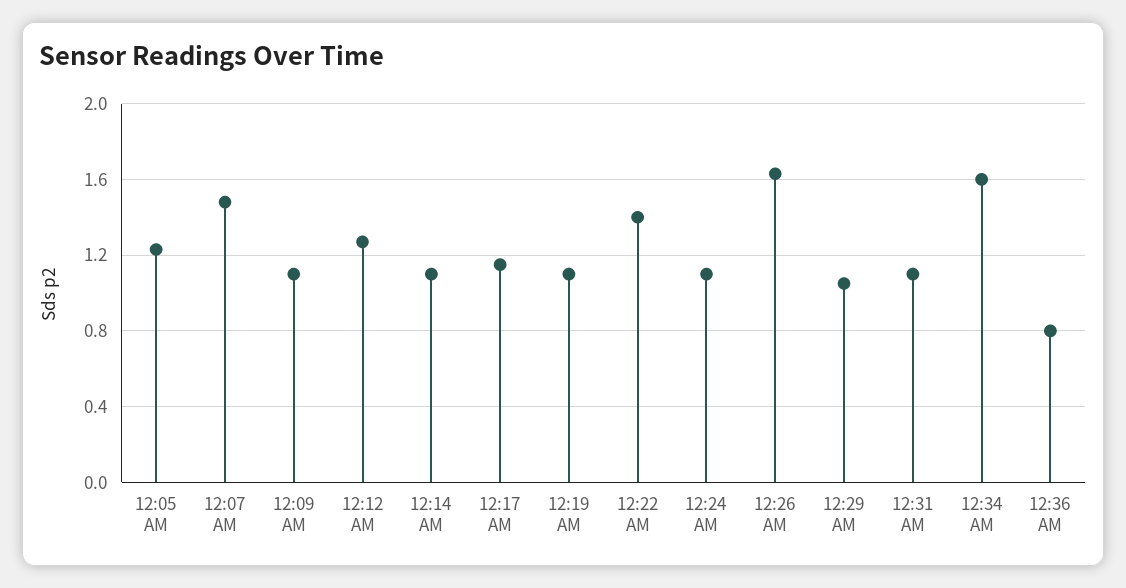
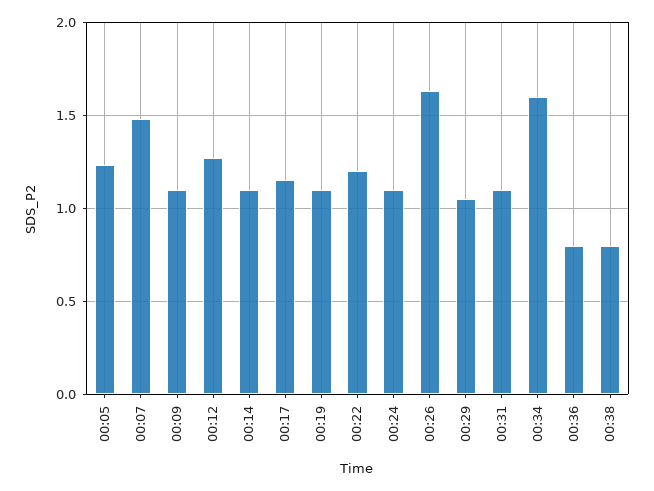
12:22 AM: 1.4 -> 1.2
00:38: none -> 0.8

